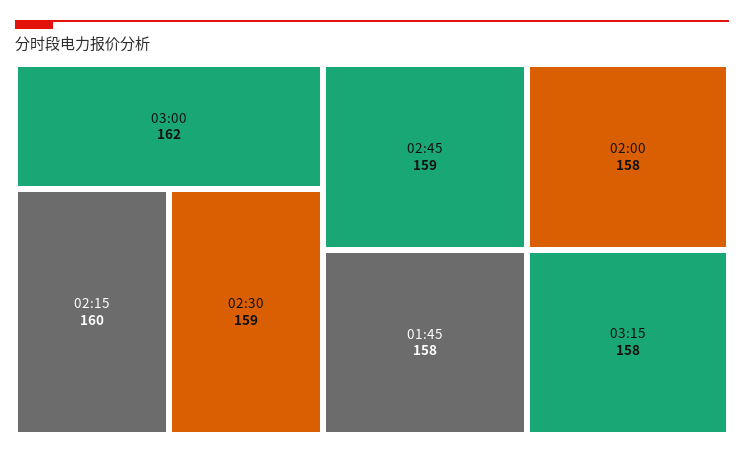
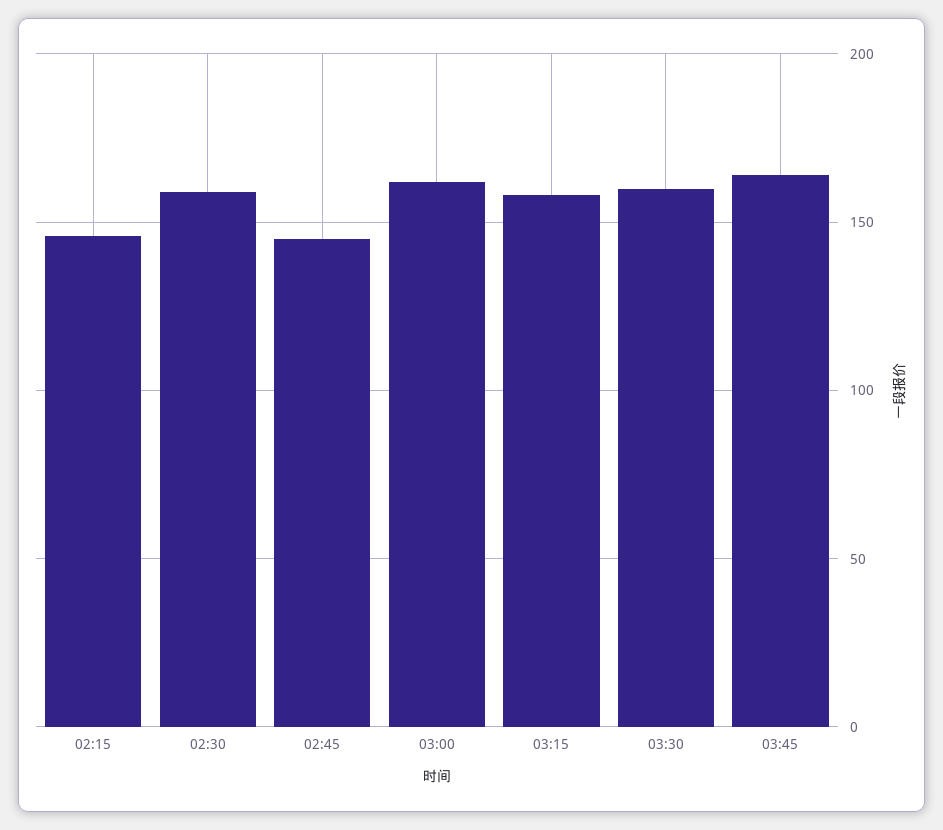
02:15: 160 -> 145
02:45: 159 -> 145
01:45: 158 -> none
02:00: 158 -> none
03:30: none -> 160
03:45: none -> 165

